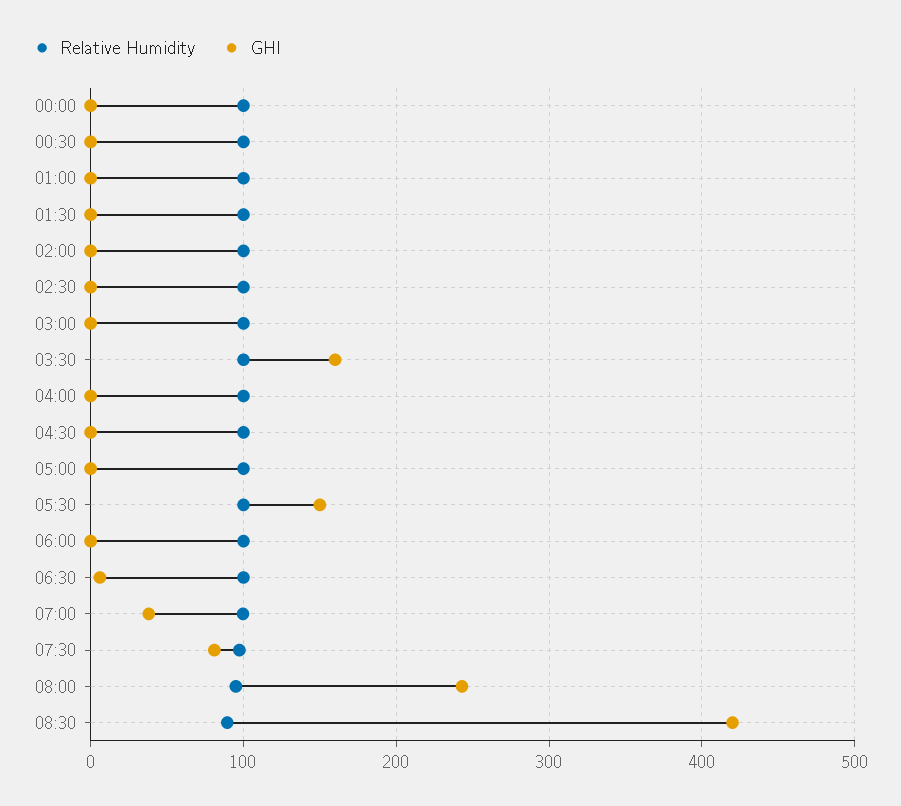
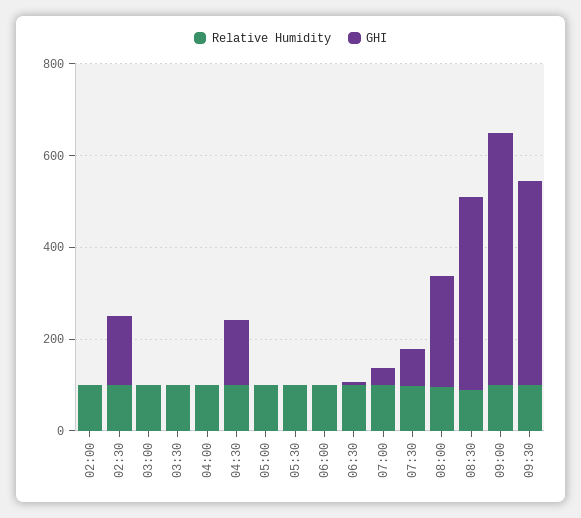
Relative Humidity, 00:00: 100 -> none
GHI, 00:00: 0 -> none
Relative Humidity, 00:30: 100 -> none
GHI, 00:30: 0 -> none
Relative Humidity, 01:00: 100 -> none
GHI, 01:00: 0 -> none
Relative Humidity, 01:30: 100 -> none
GHI, 01:30: 0 -> none
GHI, 02:30: 0 -> 150
GHI, 03:30: 160 -> 0
GHI, 04:30: 0 -> 150
GHI, 05:30: 150 -> 0
Relative Humidity, 09:00: none -> 100
GHI, 09:00: none -> 550
Relative Humidity, 09:30: none -> 100
GHI, 09:30: none -> 450

